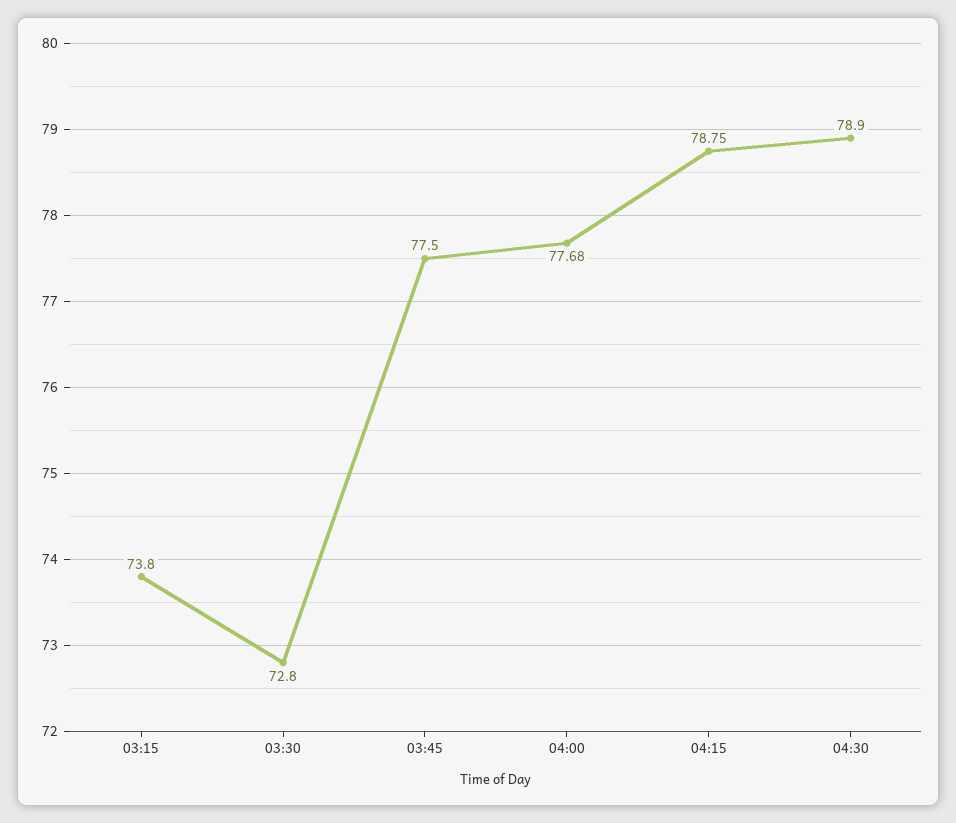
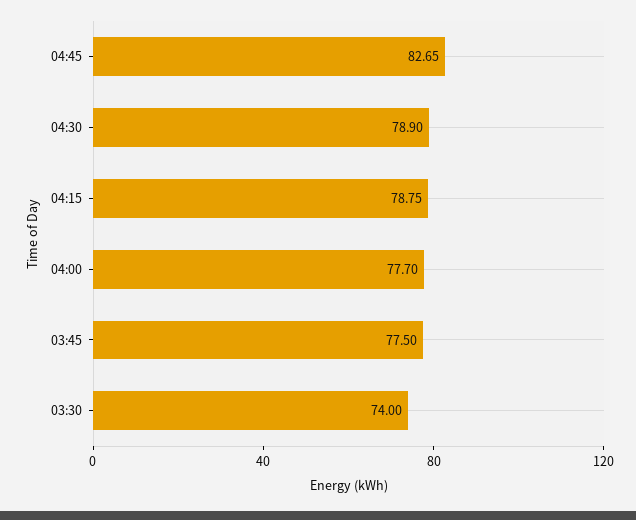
03:15: 73.8 -> none
03:30: 72.8 -> 74
04:00: 77.68 -> 77.7
04:45: none -> 82.65

